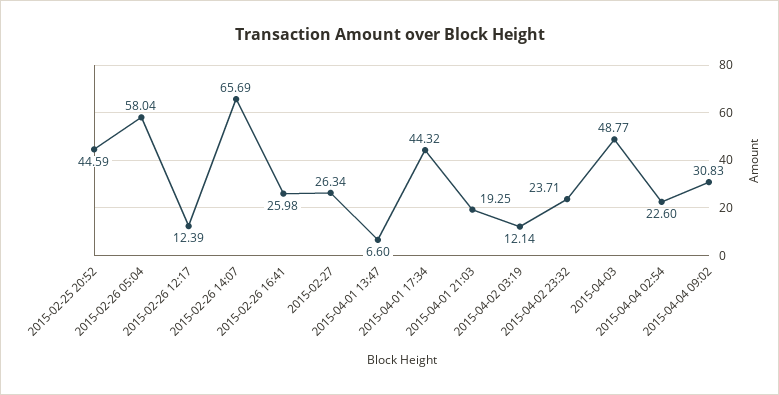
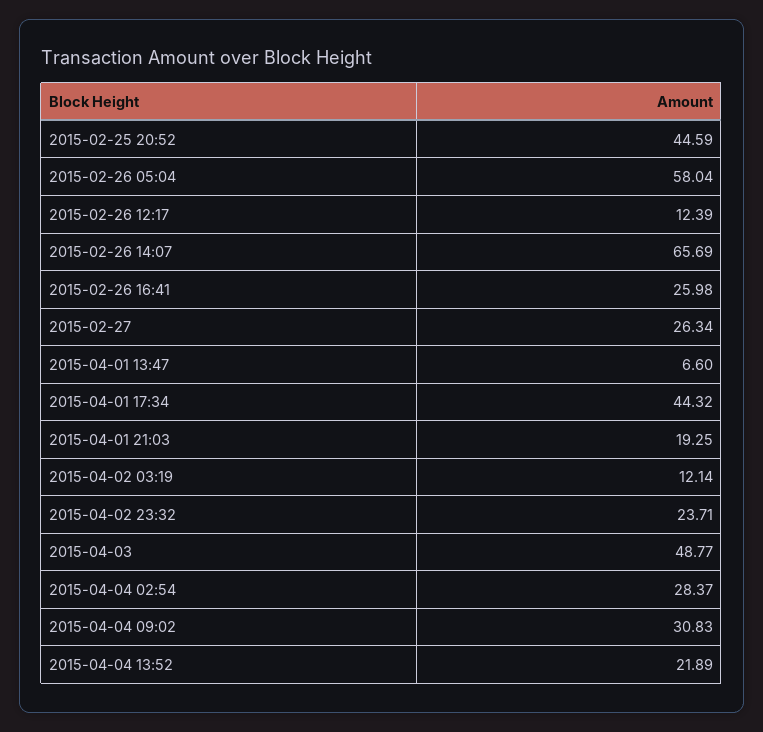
2015-04-04 02:54: 22.6 -> 28.37
2015-04-04 13:52: none -> 21.89

